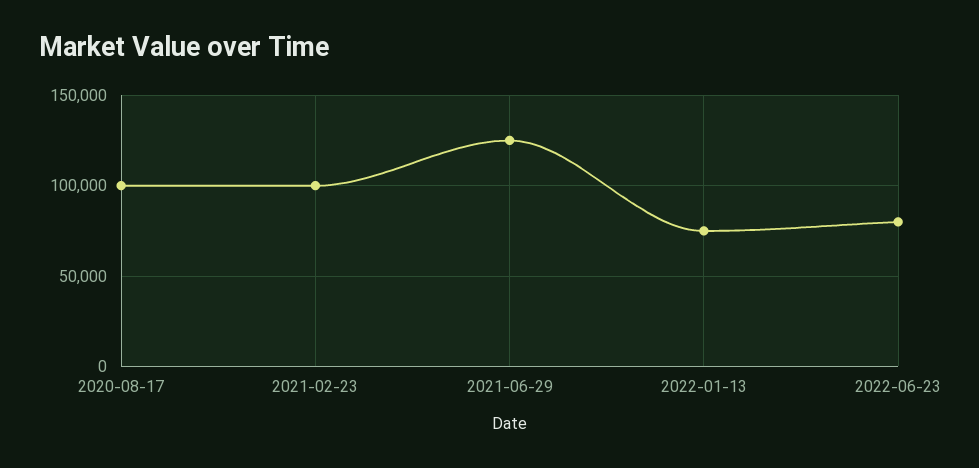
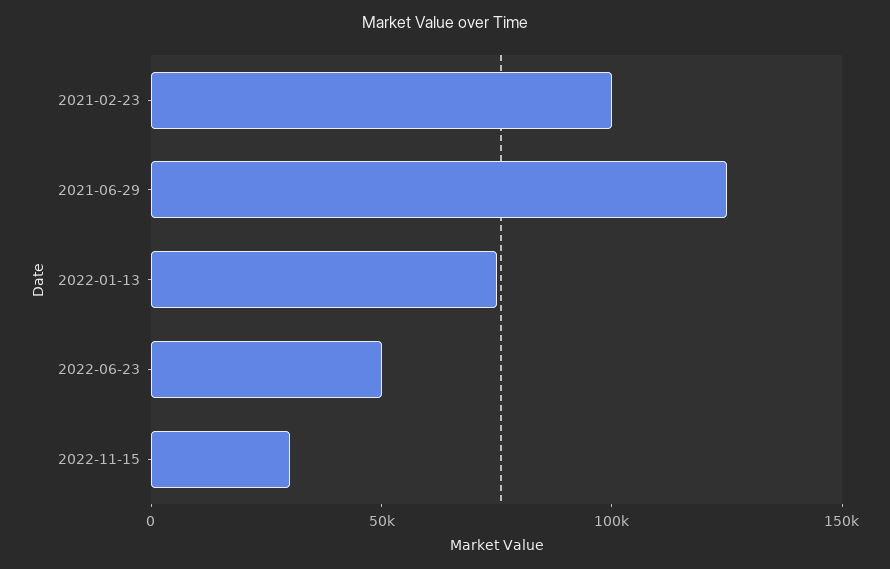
2020-08-17: 100000 -> none
2022-06-23: 80000 -> 50000
2022-11-15: none -> 30000

